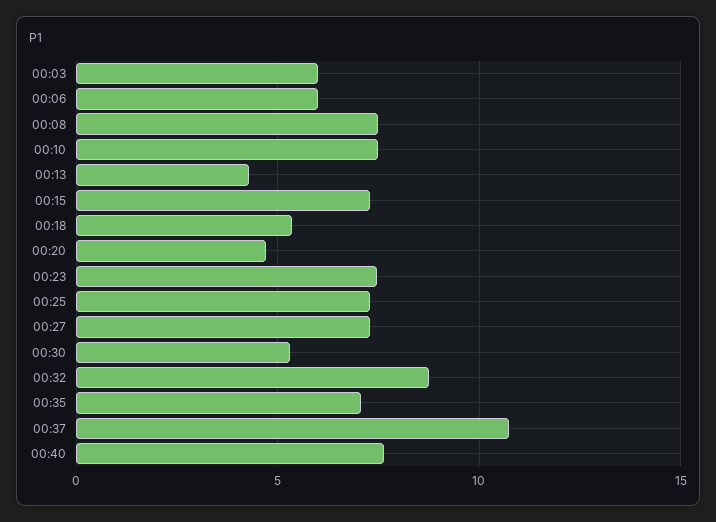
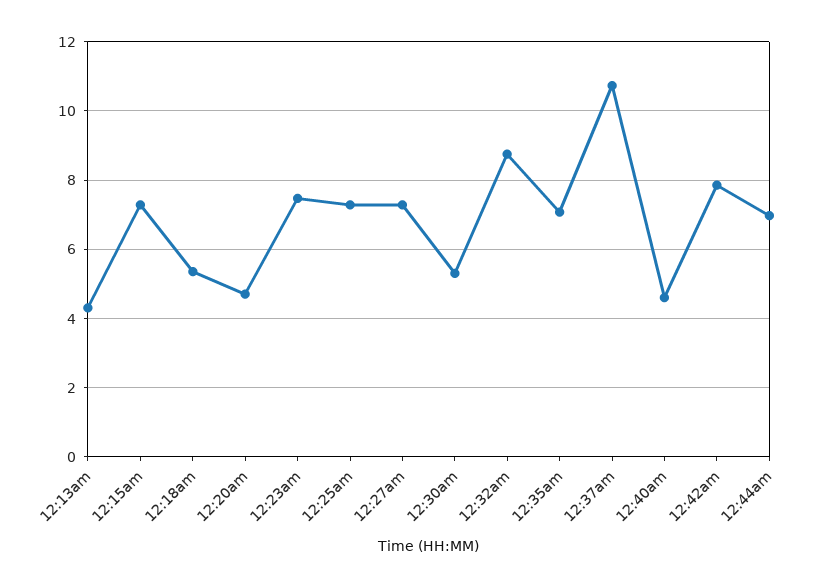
00:03: 6 -> none
00:06: 6 -> none
00:08: 7.5 -> none
00:10: 7.5 -> none
00:40: 7.5 -> 4.6
12:42am: none -> 7.8
12:44am: none -> 7

